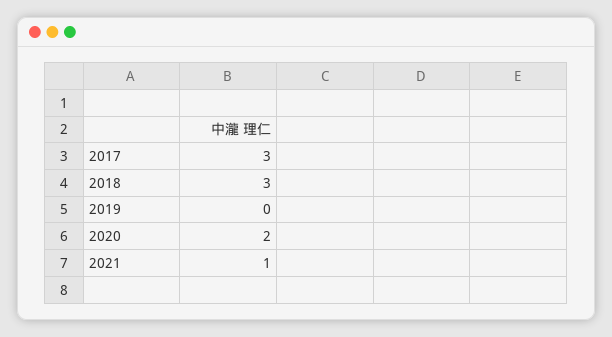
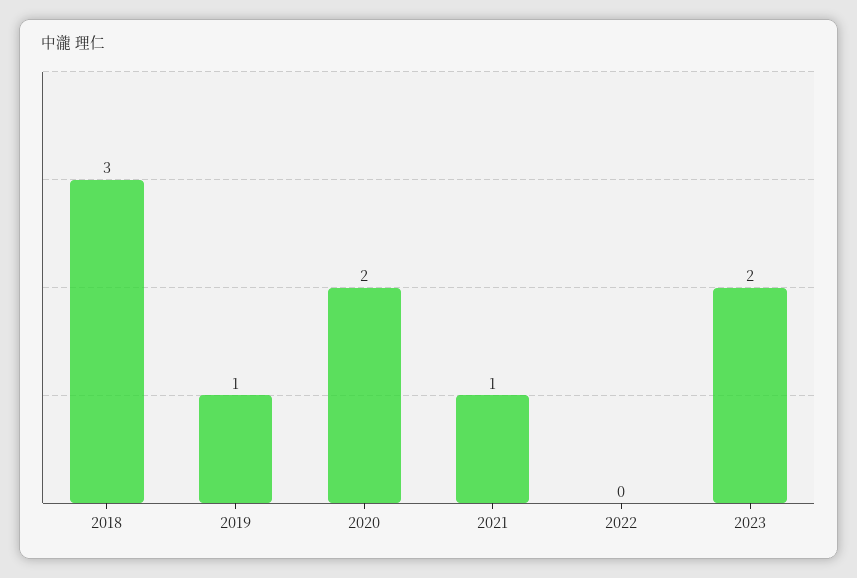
2017: 3 -> none
2019: 0 -> 1
2022: none -> 0
2023: none -> 2

